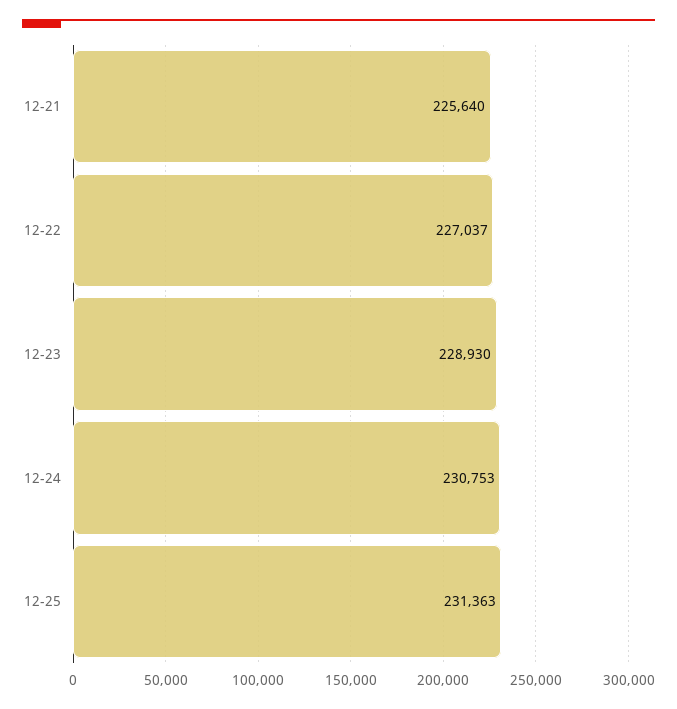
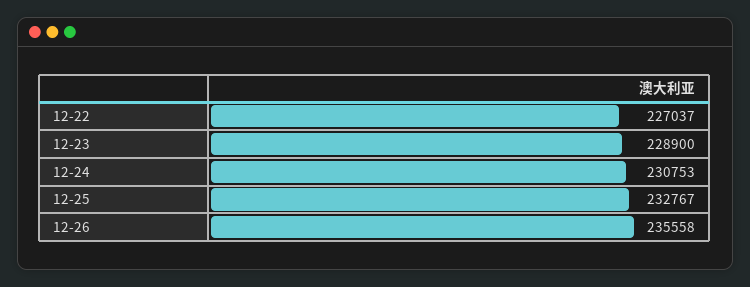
12-21: 225640 -> none
12-23: 228930 -> 228900
12-25: 231363 -> 232767
12-26: none -> 235558

